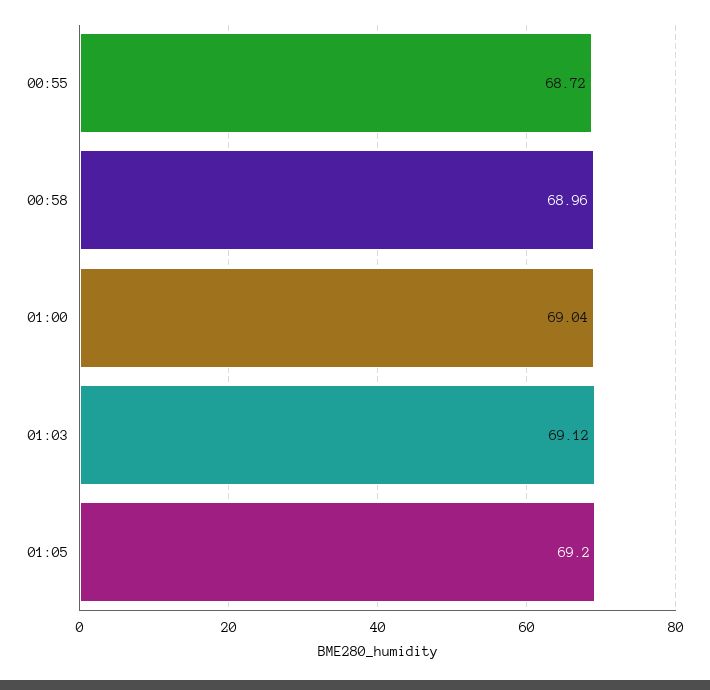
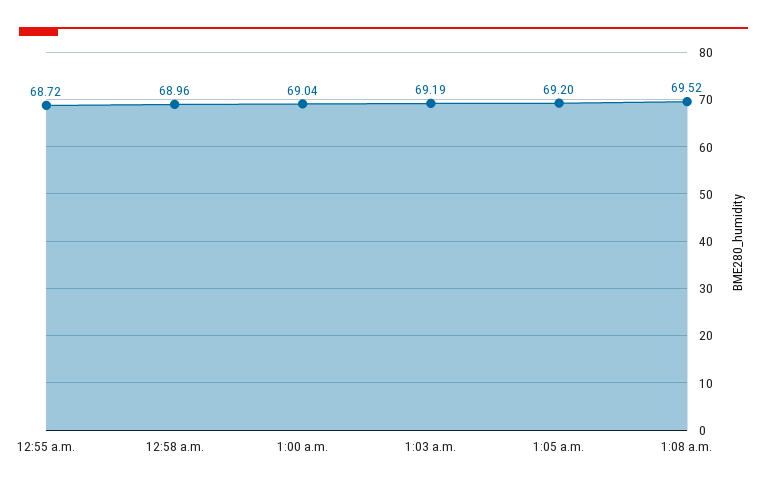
01:03: 69.12 -> 69.19
1:08 a.m.: none -> 69.52

